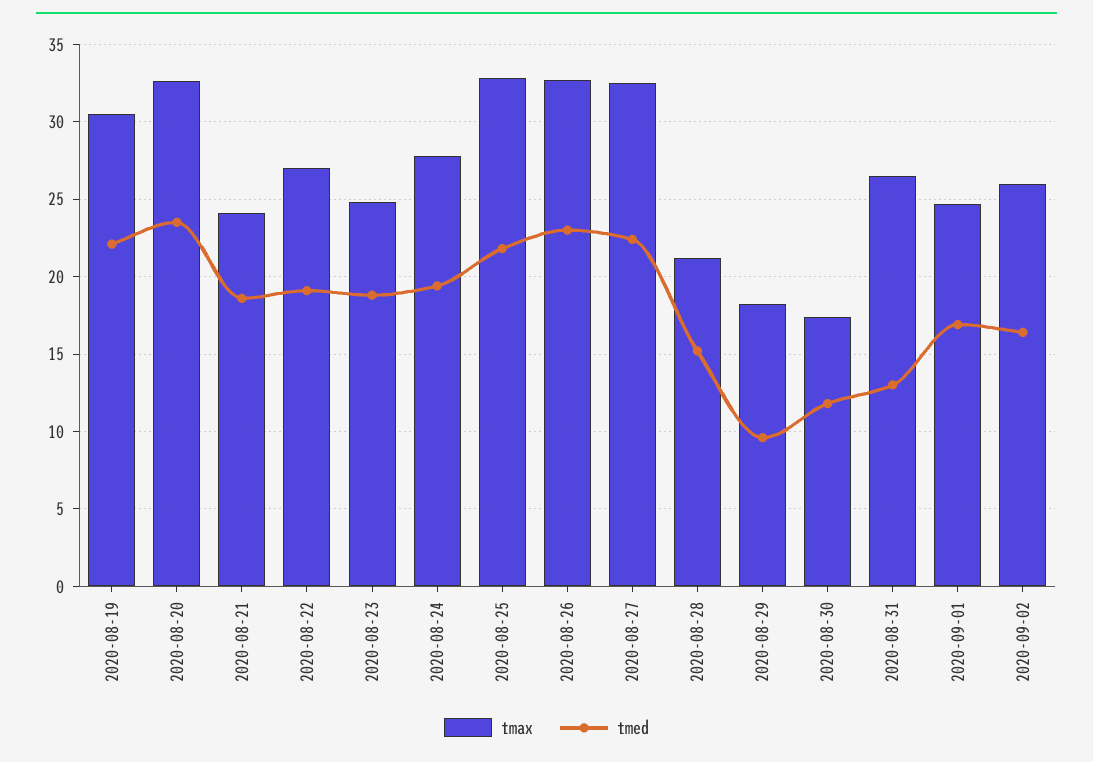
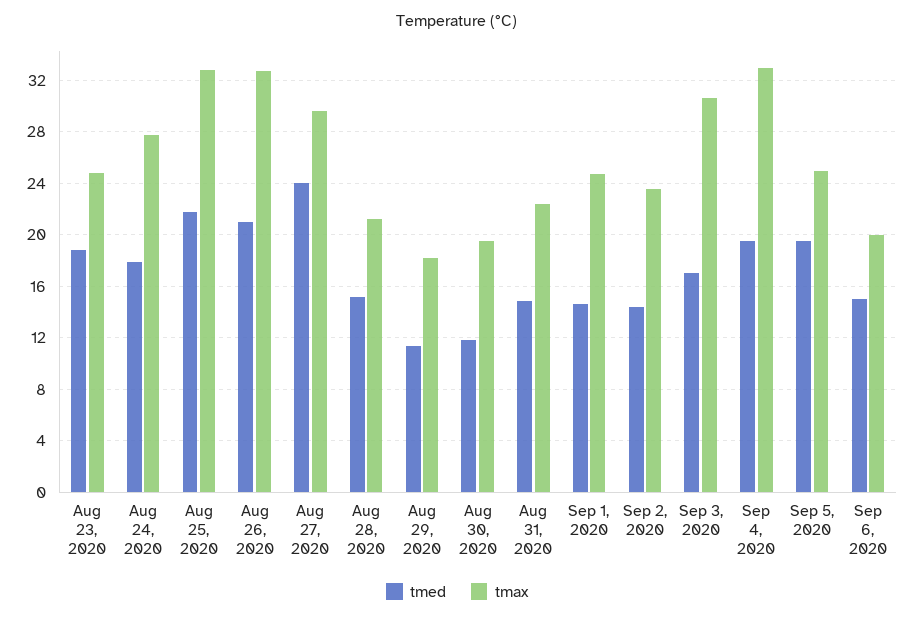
tmax, 2020-08-19: 30.5 -> none
tmed, 2020-08-19: 22 -> none
tmax, 2020-08-20: 32.5 -> none
tmed, 2020-08-20: 23.5 -> none
tmax, 2020-08-21: 24 -> none
tmed, 2020-08-21: 18.5 -> none
tmax, 2020-08-22: 27 -> none
tmed, 2020-08-22: 19 -> none
tmed, 2020-08-24: 19.5 -> 18
tmed, 2020-08-26: 23 -> 21
tmax, 2020-08-27: 32.5 -> 29.5
tmed, 2020-08-27: 22.5 -> 24
tmed, 2020-08-29: 9.5 -> 11.5
tmax, 2020-08-30: 17.5 -> 19.5
tmax, 2020-08-31: 26.5 -> 22.5
tmed, 2020-08-31: 13 -> 15
tmed, 2020-09-01: 17 -> 14.5
tmax, 2020-09-02: 26 -> 23.5
tmed, 2020-09-02: 16.5 -> 14.5
tmed, Sep 3, 2020: none -> 17
tmax, Sep 3, 2020: none -> 30.5
tmed, Sep 4, 2020: none -> 19.5
tmax, Sep 4, 2020: none -> 33
tmed, Sep 5, 2020: none -> 19.5
tmax, Sep 5, 2020: none -> 25
tmed, Sep 6, 2020: none -> 15
tmax, Sep 6, 2020: none -> 20

